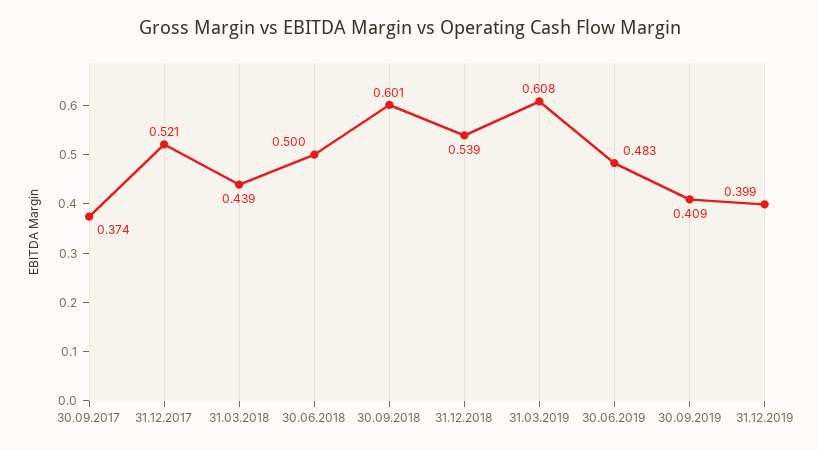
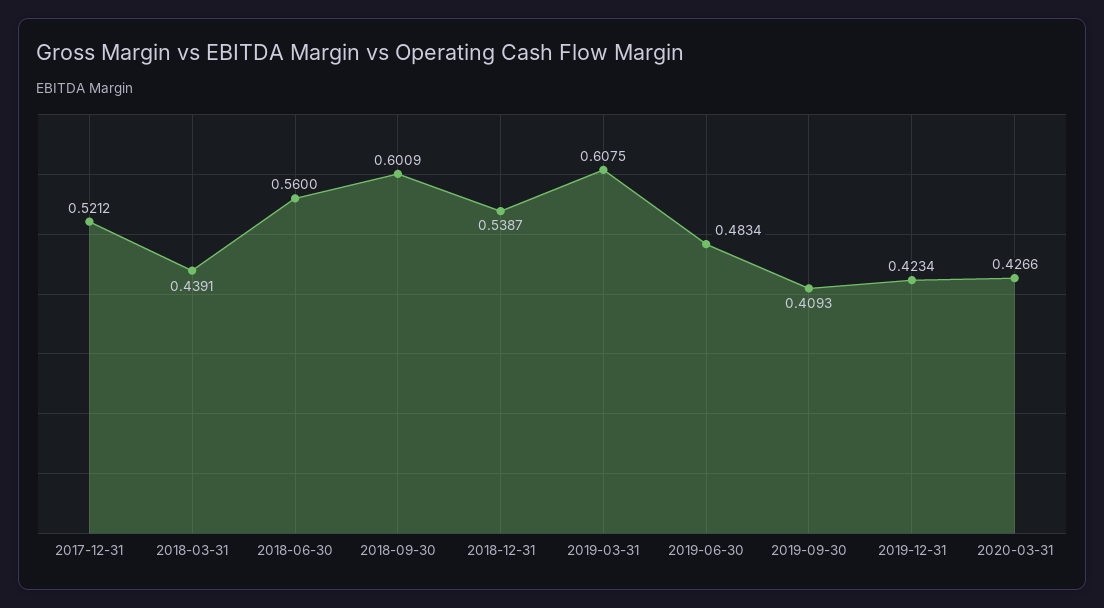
30.09.2017: 0.374 -> none
30.06.2018: 0.5 -> 0.56
31.12.2019: 0.399 -> 0.4234
2020-03-31: none -> 0.4266

